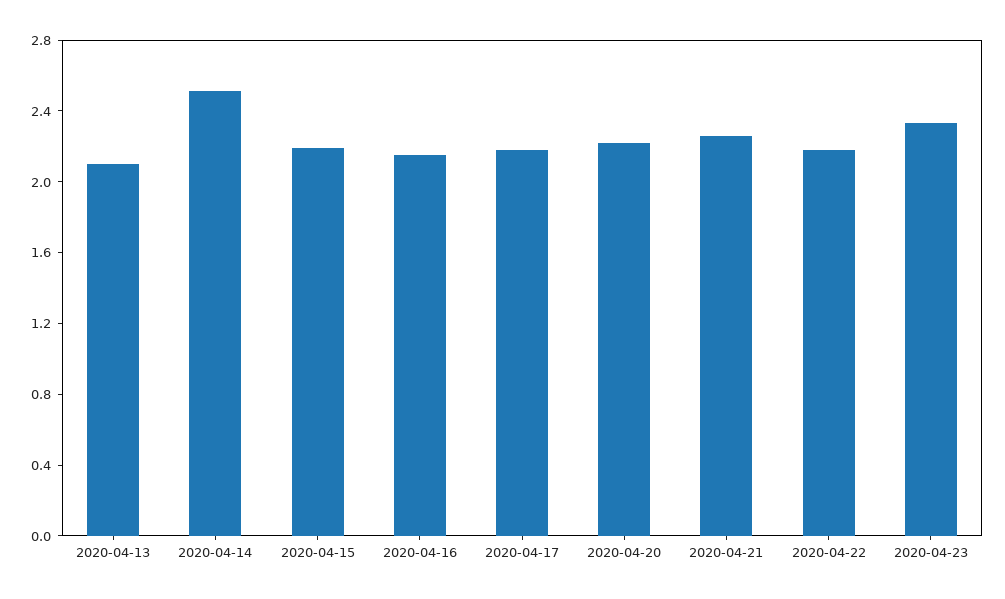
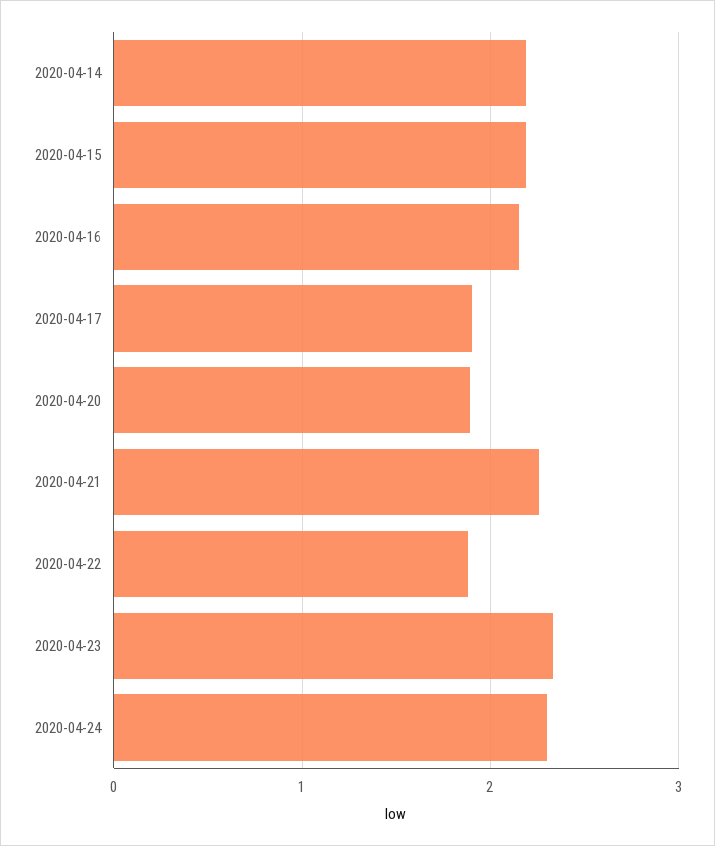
2020-04-13: 2.1 -> none
2020-04-14: 2.5 -> 2.2
2020-04-17: 2.2 -> 1.9
2020-04-20: 2.2 -> 1.9
2020-04-22: 2.2 -> 1.9
2020-04-24: none -> 2.3

